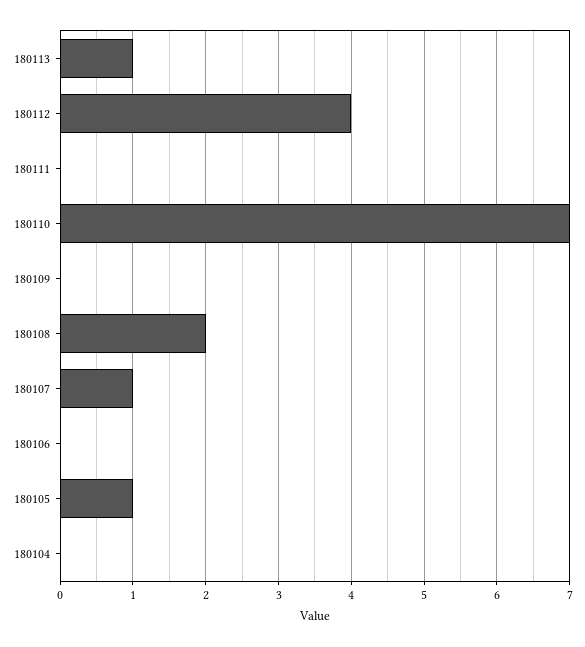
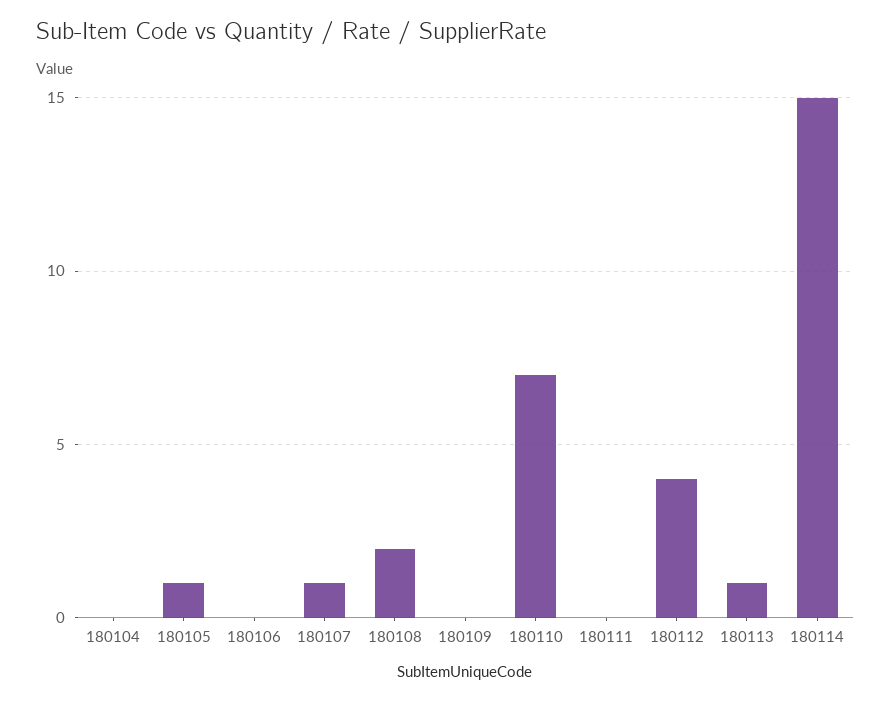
180114: none -> 15

